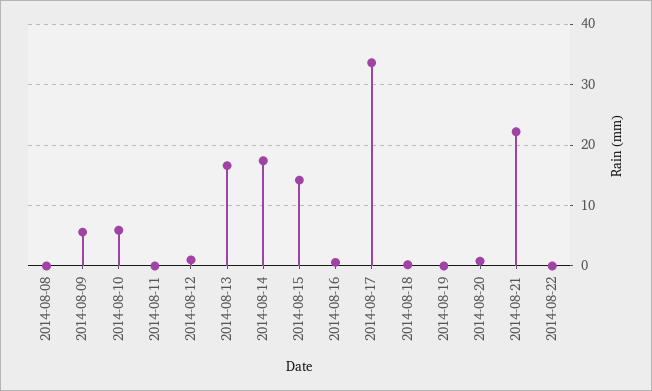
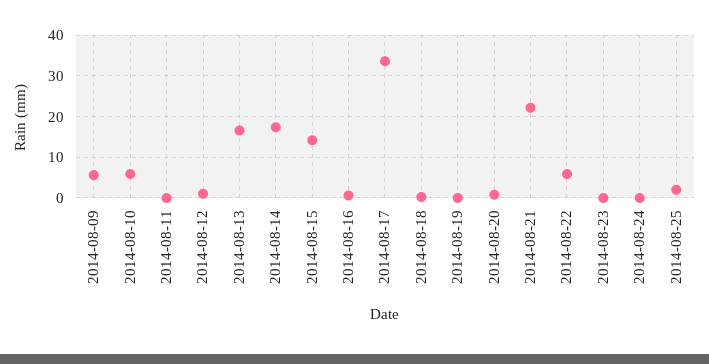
2014-08-08: 0 -> none
2014-08-22: 0 -> 6
2014-08-23: none -> 0
2014-08-24: none -> 0
2014-08-25: none -> 2

